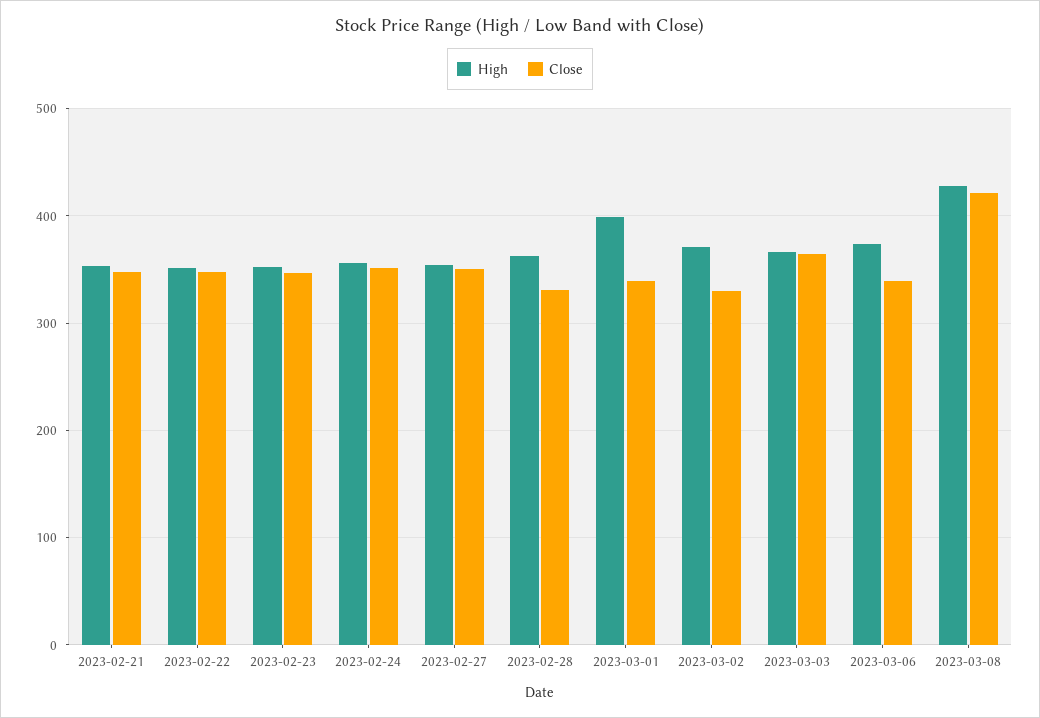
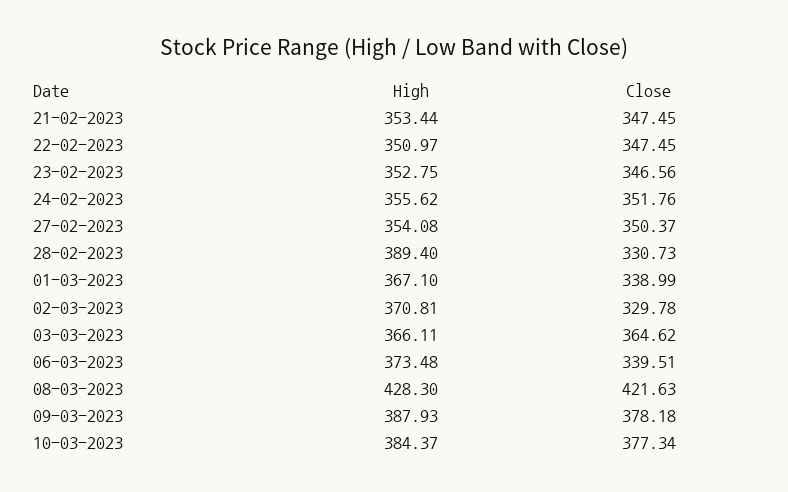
High, 2023-02-28: 360 -> 389.4
High, 2023-03-01: 400 -> 367.1
High, 09-03-2023: none -> 387.93
Close, 09-03-2023: none -> 378.18
High, 10-03-2023: none -> 384.37
Close, 10-03-2023: none -> 377.34

